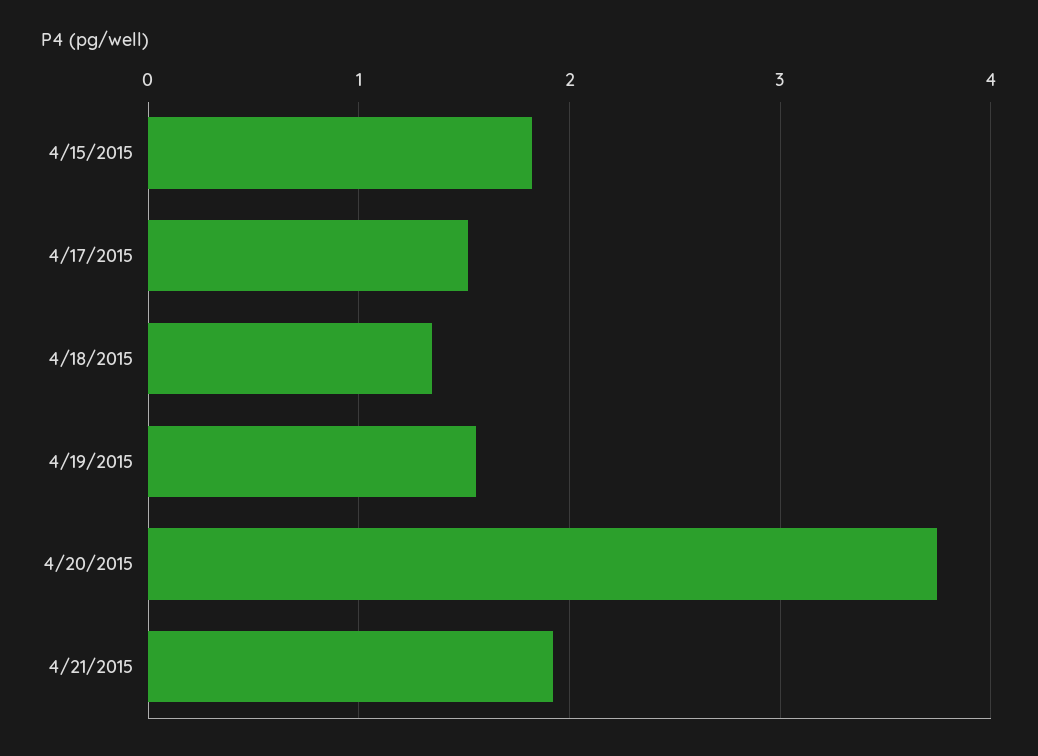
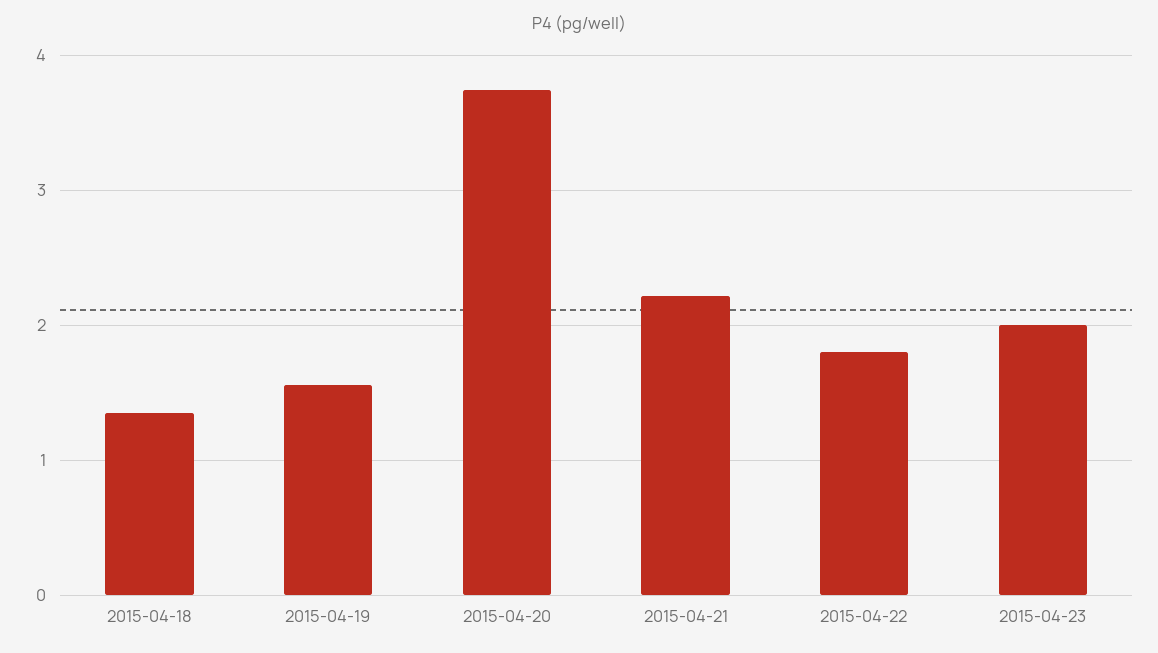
4/15/2015: 1.8 -> none
4/17/2015: 1.5 -> none
4/21/2015: 1.9 -> 2.2
2015-04-22: none -> 1.8
2015-04-23: none -> 2

